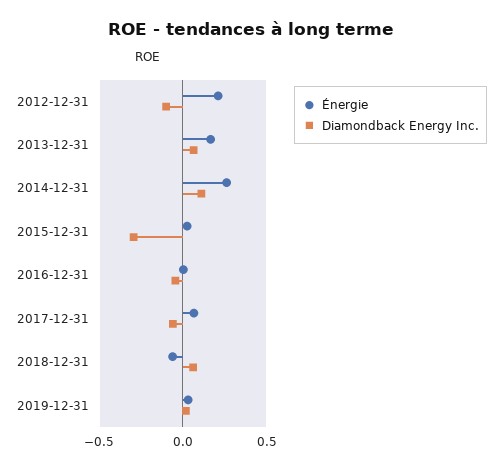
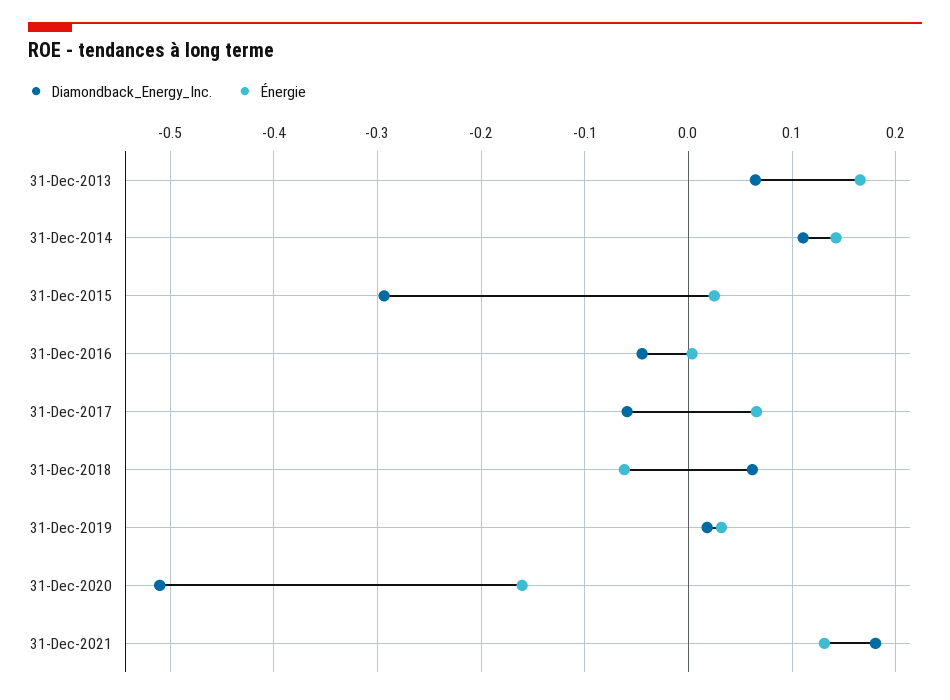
Énergie, 2012-12-31: 0.2 -> none
Diamondback Energy Inc., 2012-12-31: -0.1 -> none
Énergie, 2014-12-31: 0.25 -> 0.14
Diamondback Energy Inc., 31-Dec-2020: none -> -0.51
Énergie, 31-Dec-2020: none -> -0.16
Diamondback Energy Inc., 31-Dec-2021: none -> 0.18
Énergie, 31-Dec-2021: none -> 0.13

